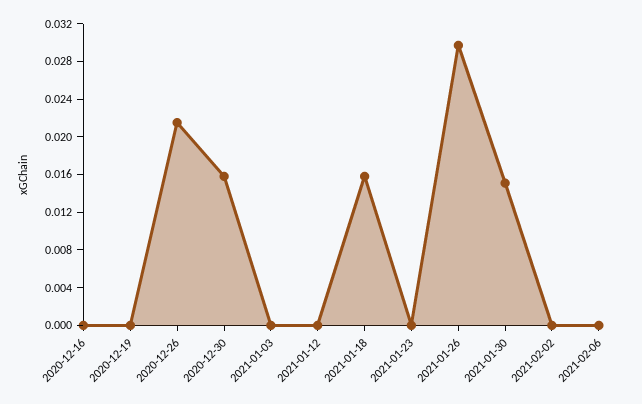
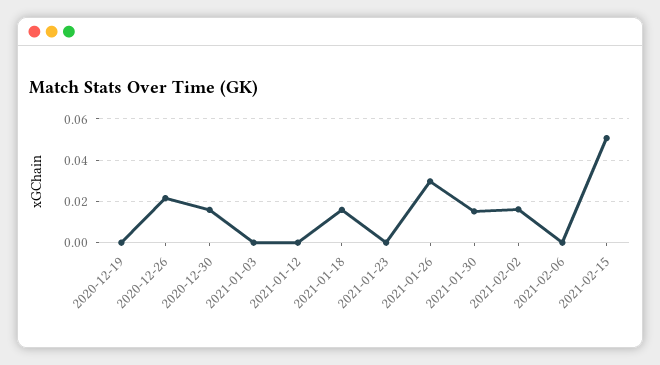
2020-12-16: 0 -> none
2021-02-02: 0 -> 0.015
2021-02-15: none -> 0.05

